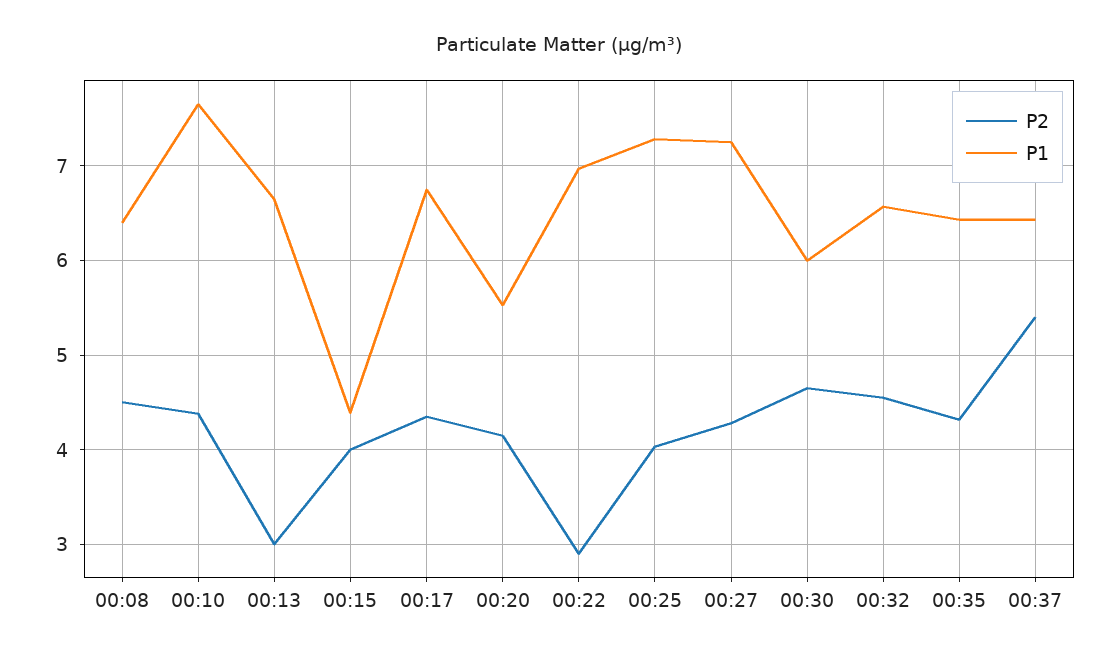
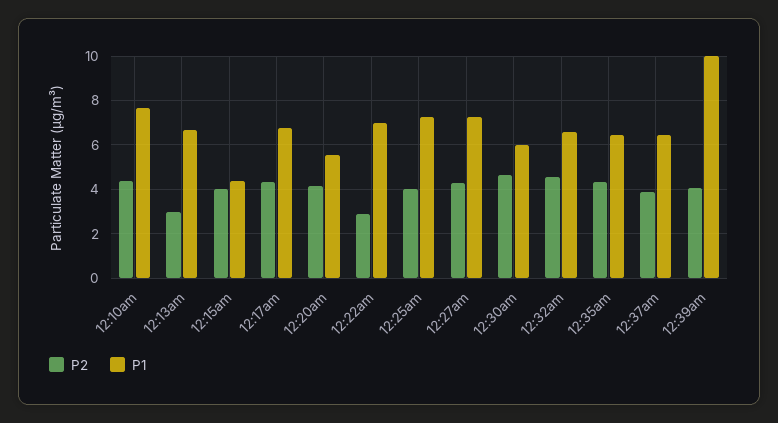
P2, 00:08: 4.5 -> none
P1, 00:08: 6.4 -> none
P2, 00:37: 5.4 -> 4
P2, 12:39am: none -> 4
P1, 12:39am: none -> 10

